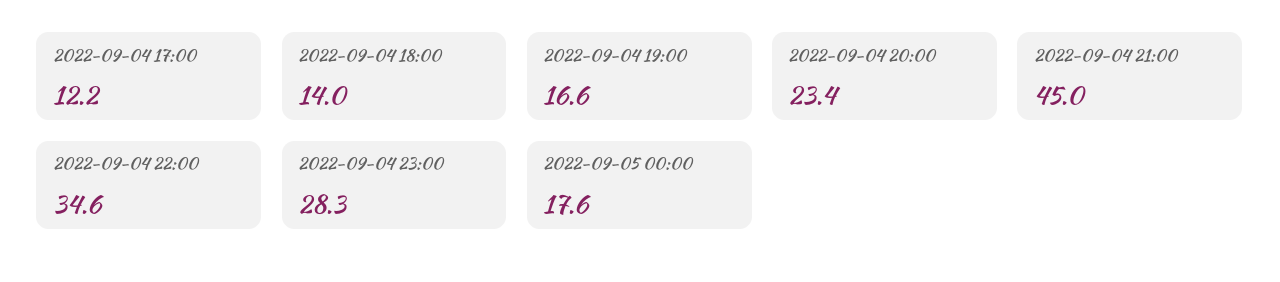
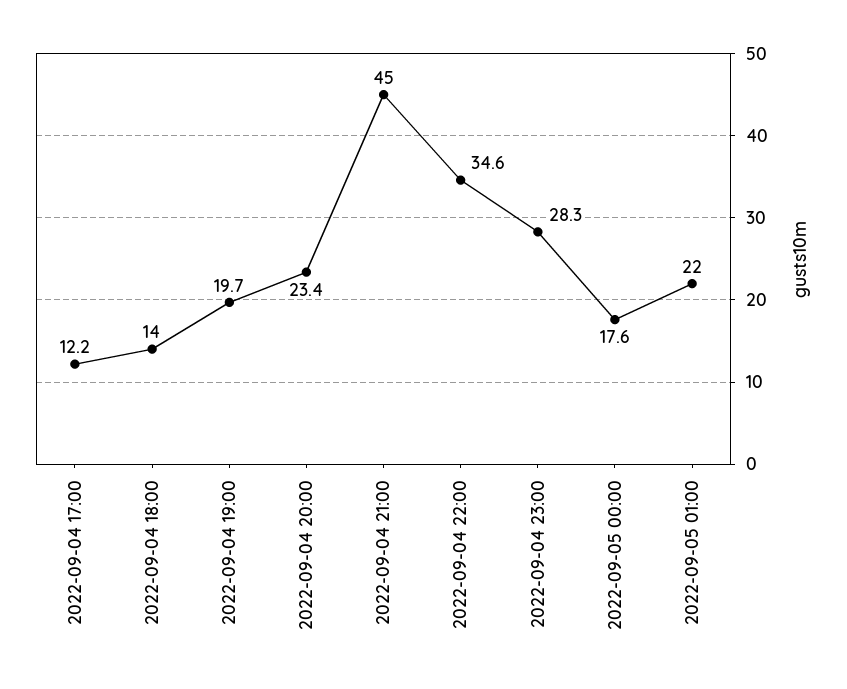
2022-09-04 19:00: 16.6 -> 19.7
2022-09-05 01:00: none -> 22

